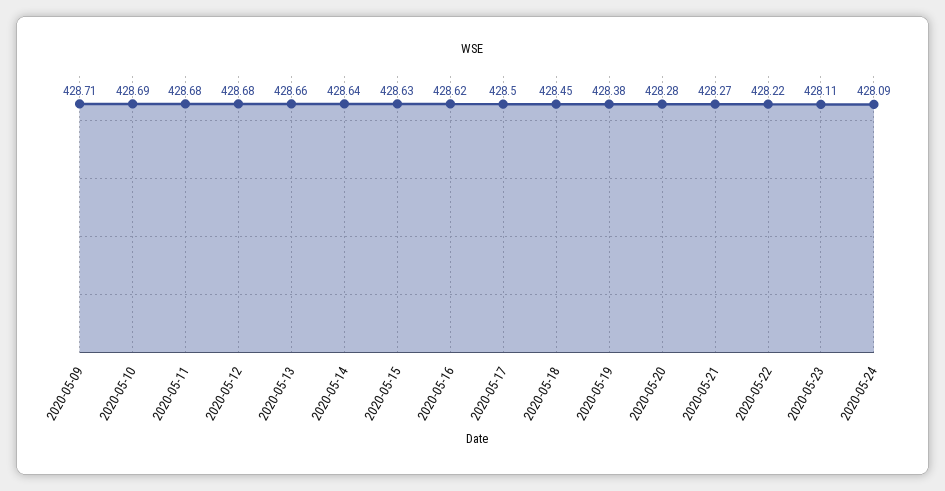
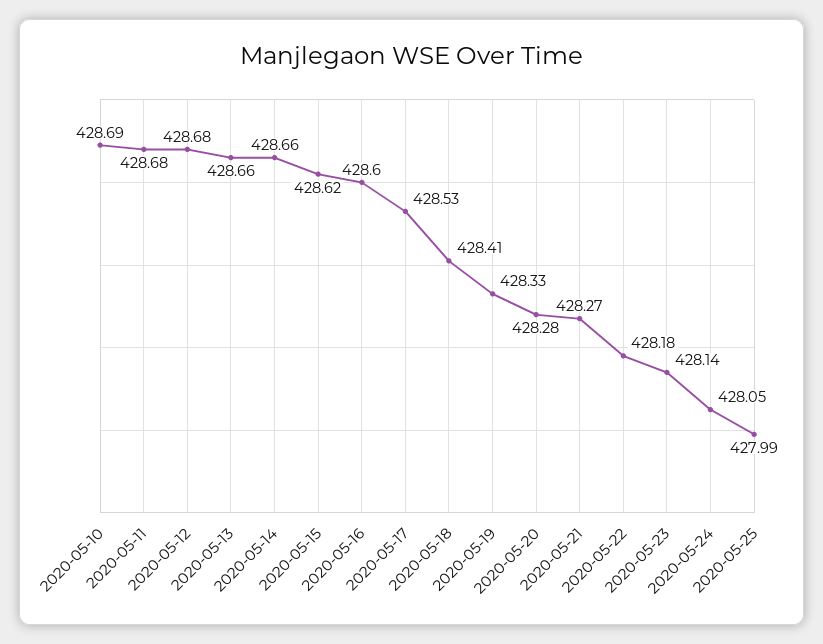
2020-05-09: 428.71 -> none
2020-05-14: 428.64 -> 428.66
2020-05-15: 428.63 -> 428.62
2020-05-16: 428.62 -> 428.6
2020-05-17: 428.5 -> 428.53
2020-05-18: 428.45 -> 428.41
2020-05-19: 428.38 -> 428.33
2020-05-22: 428.22 -> 428.18
2020-05-23: 428.11 -> 428.14
2020-05-24: 428.09 -> 428.05
2020-05-25: none -> 427.99

